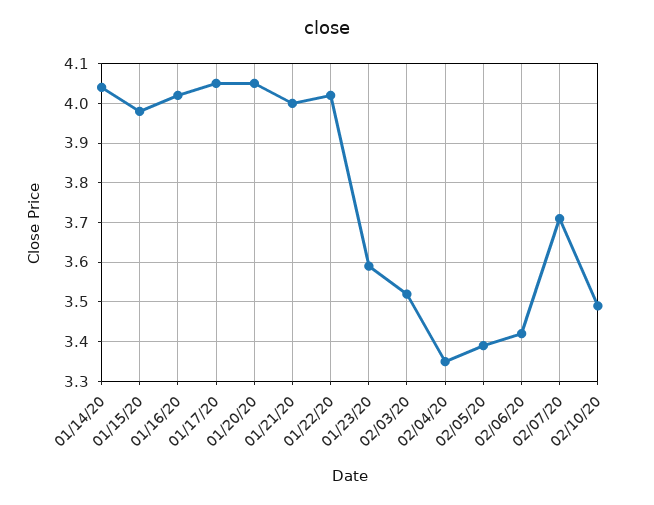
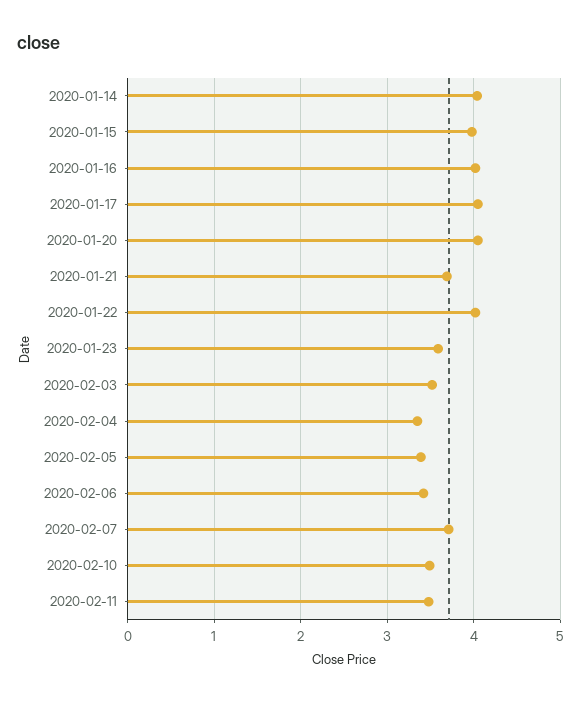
01/21/20: 4 -> 3.7
2020-02-11: none -> 3.5

